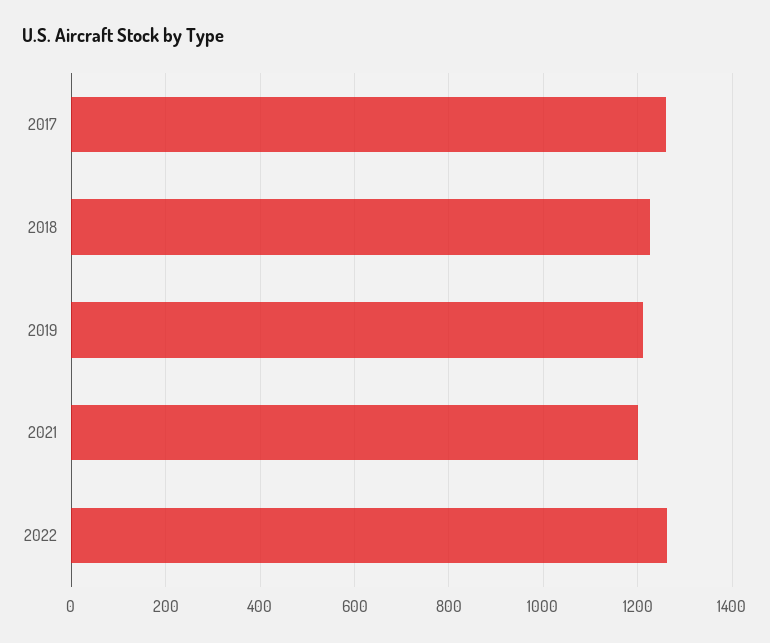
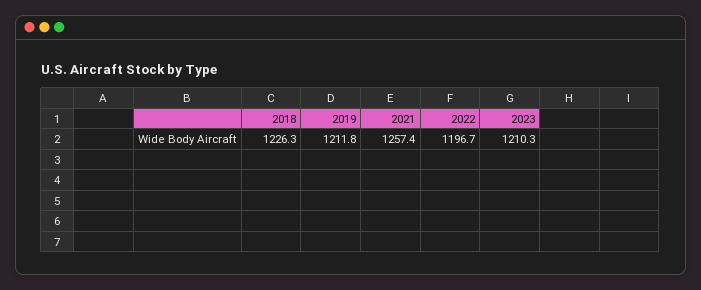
2017: 1260 -> none
2021: 1200 -> 1257.4
2022: 1260 -> 1196.7
2023: none -> 1210.3

